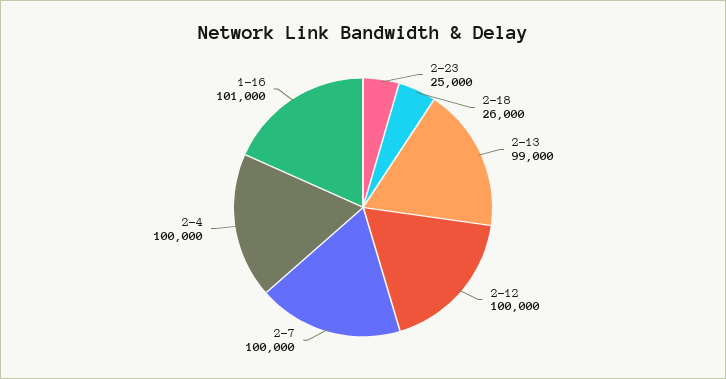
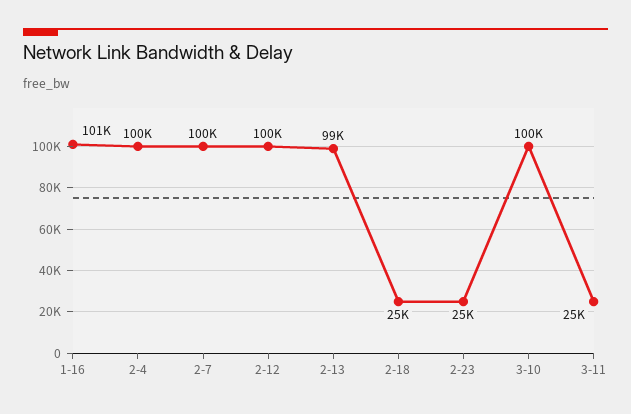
2-18: 26000 -> 25000
3-10: none -> 100000
3-11: none -> 25000

